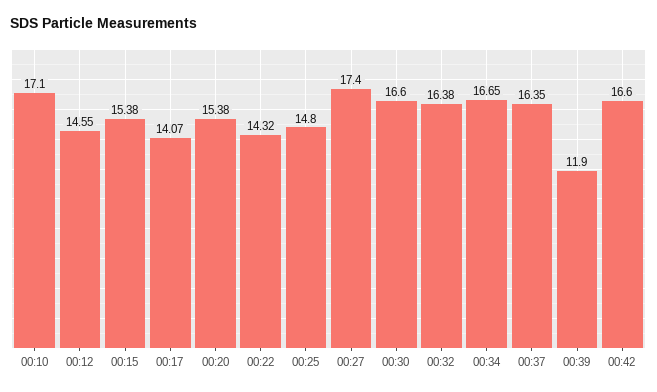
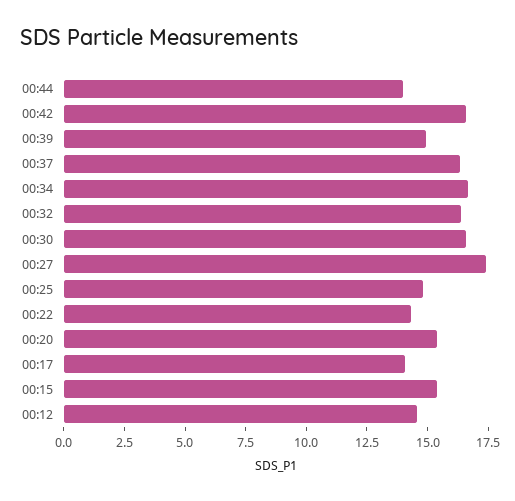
00:10: 17.1 -> none
00:39: 11.9 -> 15
00:44: none -> 14

